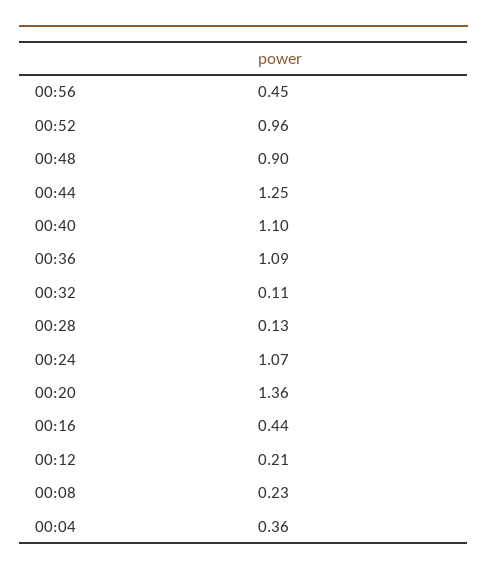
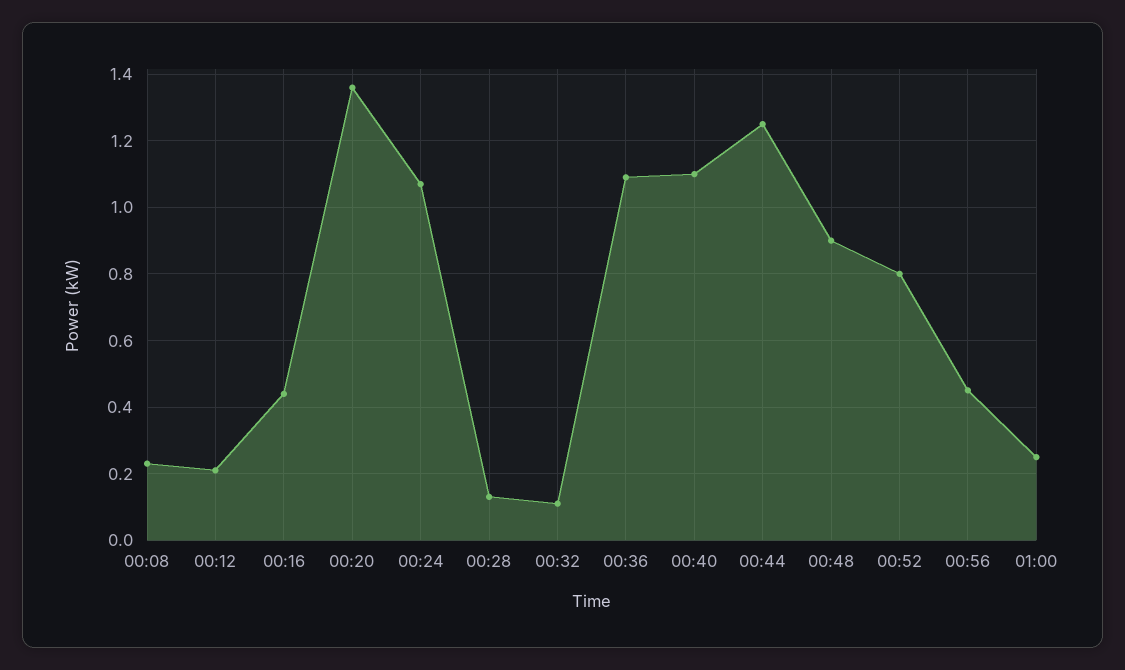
00:52: 0.96 -> 0.8
00:04: 0.36 -> none
01:00: none -> 0.25

